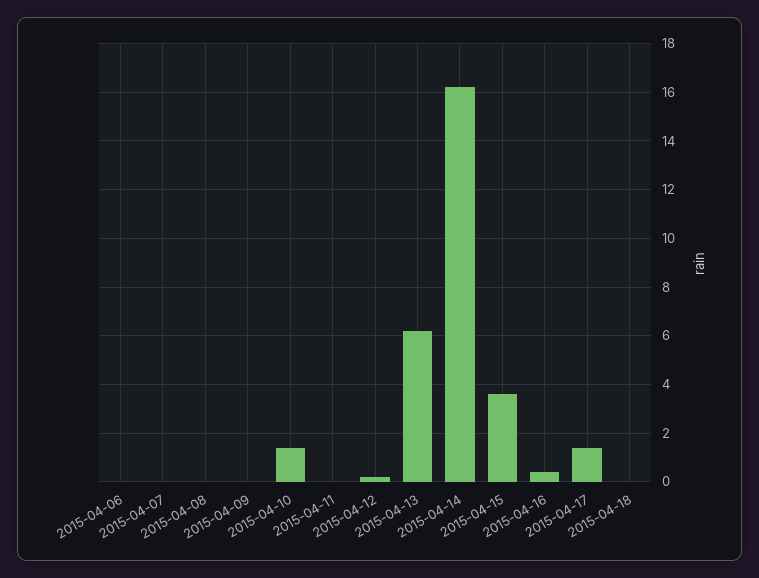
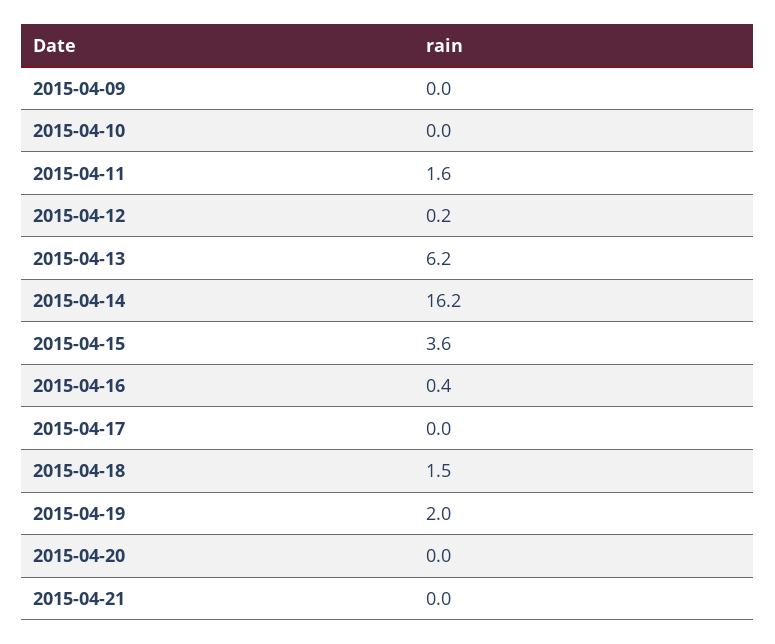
2015-04-06: 0 -> none
2015-04-07: 0 -> none
2015-04-08: 0 -> none
2015-04-10: 1.5 -> 0
2015-04-11: 0 -> 1.6
2015-04-17: 1.5 -> 0
2015-04-18: 0 -> 1.5
2015-04-19: none -> 2
2015-04-20: none -> 0
2015-04-21: none -> 0

